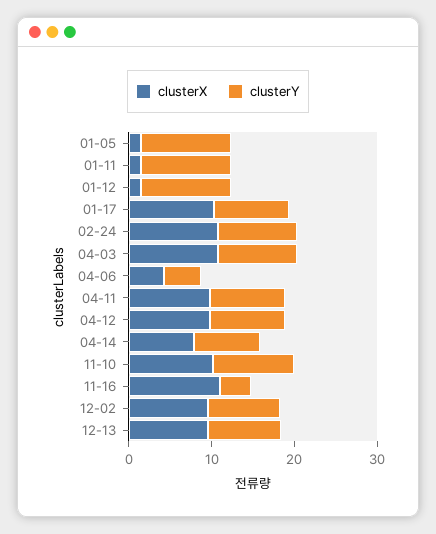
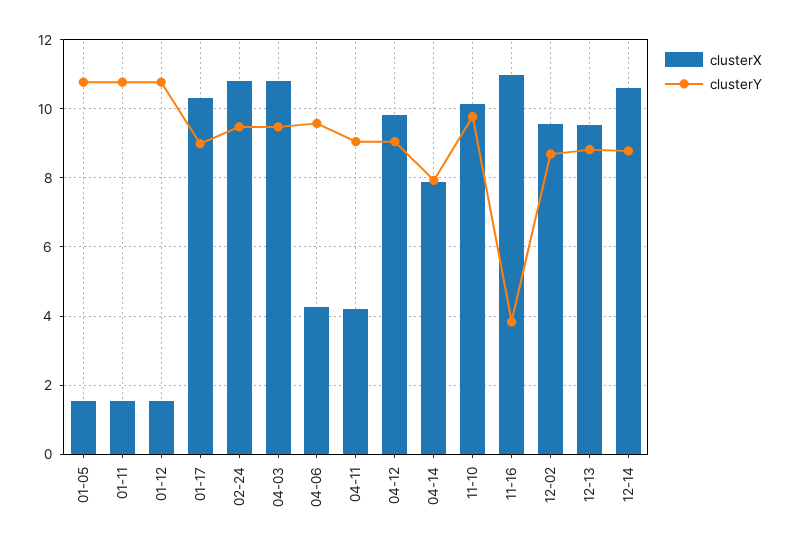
clusterY, 04-06: 4 -> 9.6
clusterX, 04-11: 10 -> 4.2
clusterX, 12-14: none -> 10.6
clusterY, 12-14: none -> 8.8

